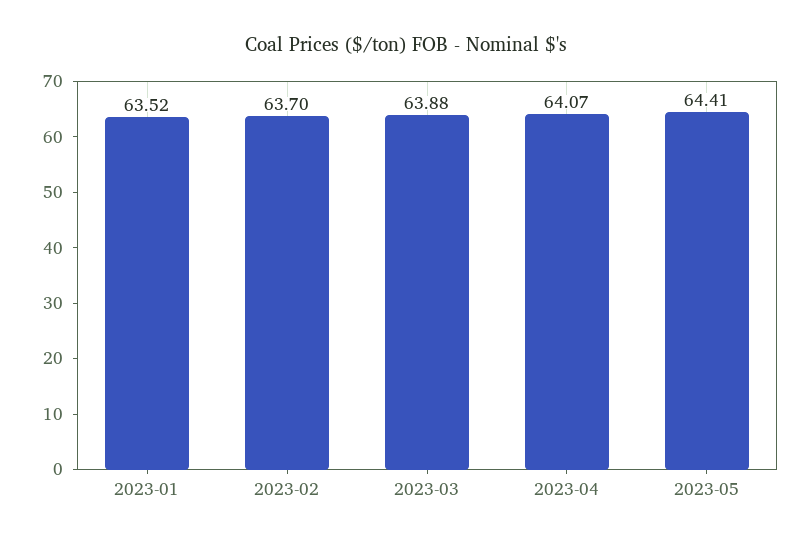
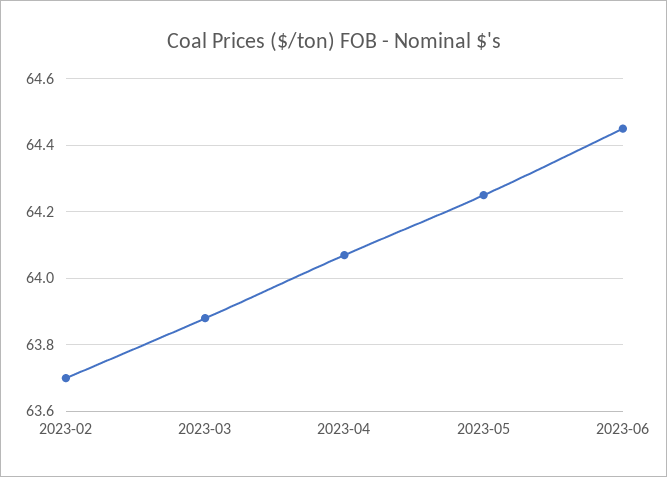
2023-01: 63.52 -> none
2023-05: 64.41 -> 64.25
2023-06: none -> 64.45

